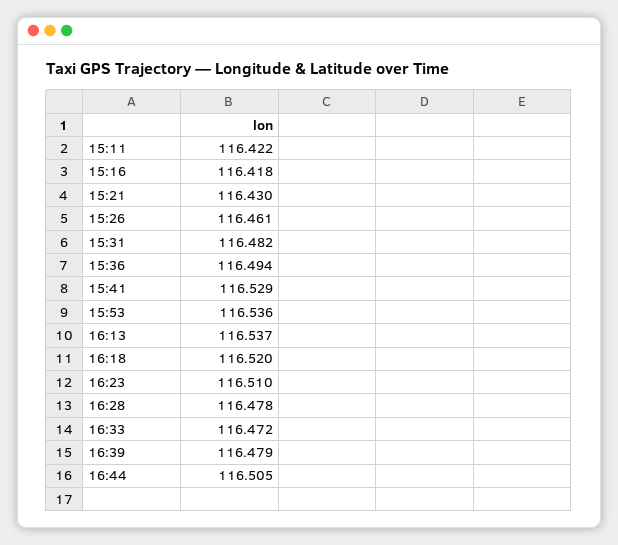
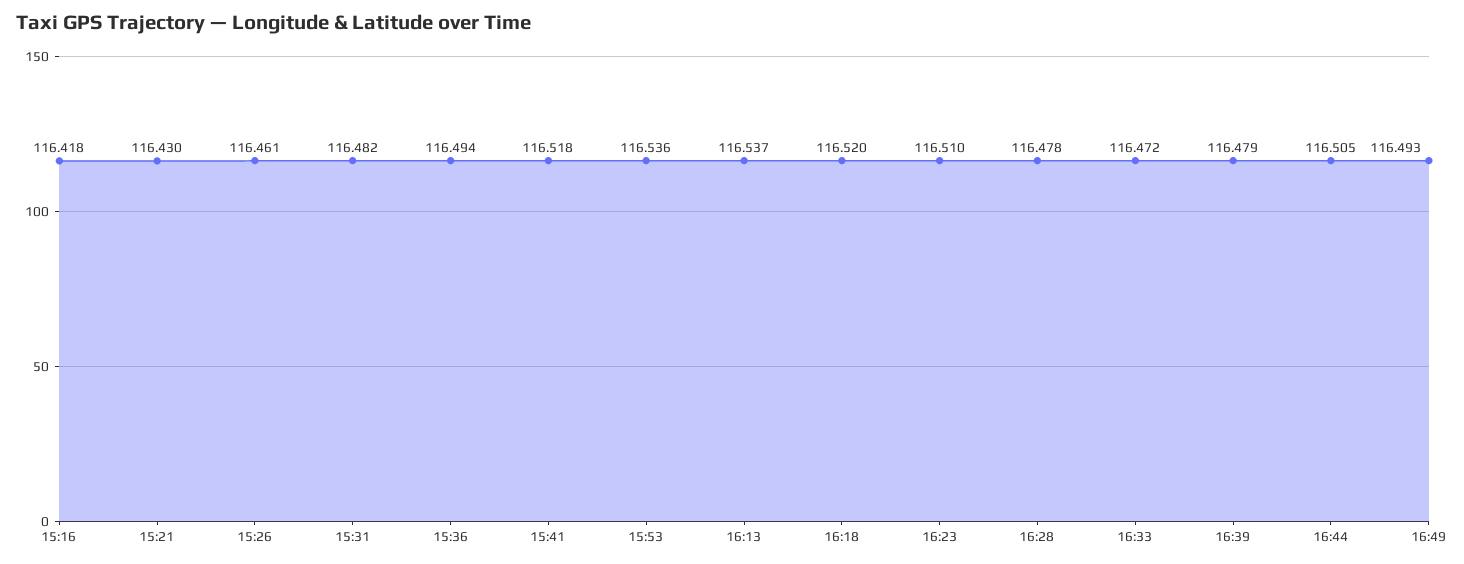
15:11: 116.422 -> none
15:41: 116.529 -> 116.518
16:49: none -> 116.493

